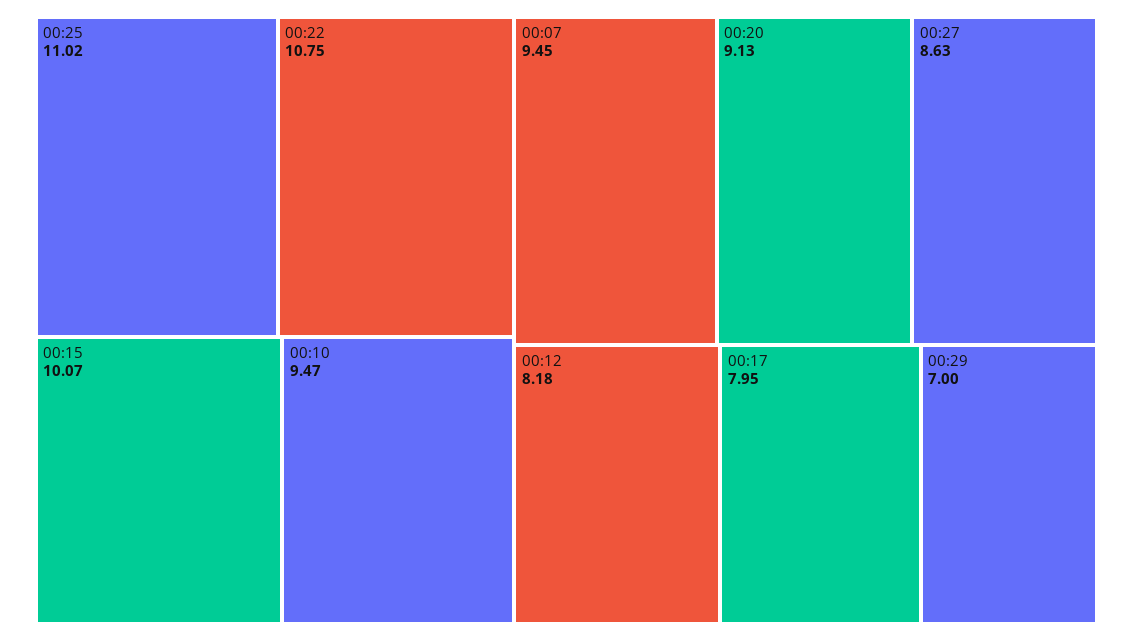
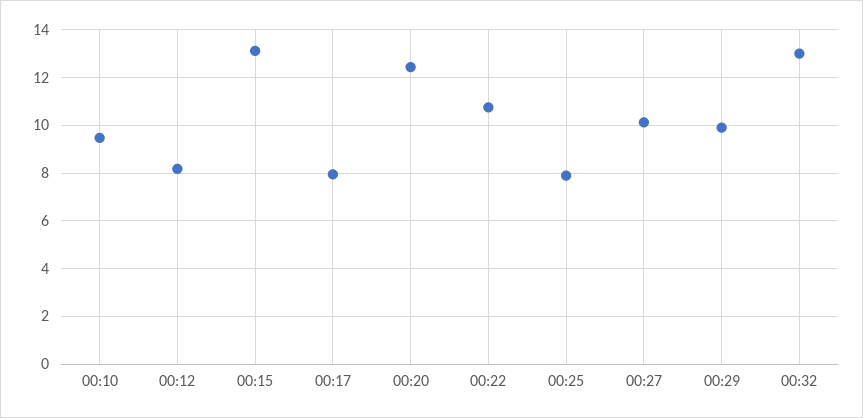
00:25: 11.02 -> 8
00:15: 10.07 -> 13
00:07: 9.45 -> none
00:20: 9.13 -> 12.5
00:27: 8.63 -> 10
00:29: 7 -> 10
00:32: none -> 13

